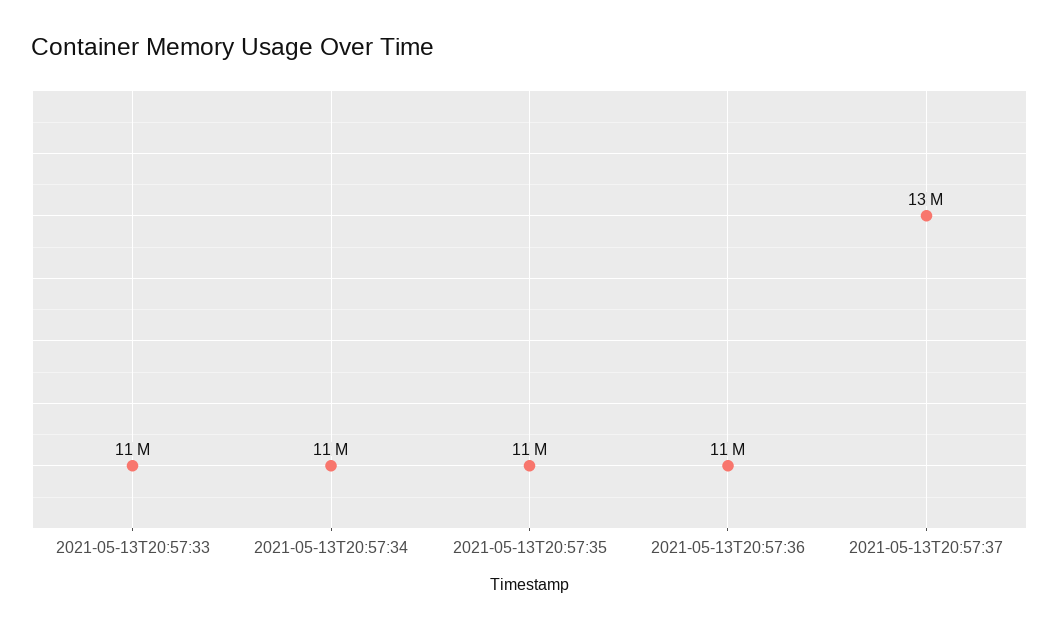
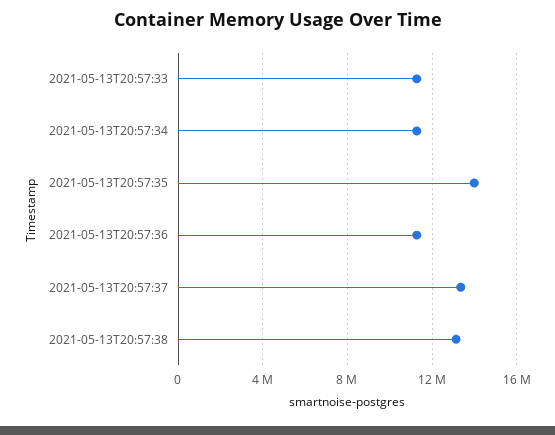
2021-05-13T20:57:35: 11000000 -> 14000000
2021-05-13T20:57:38: none -> 13000000

